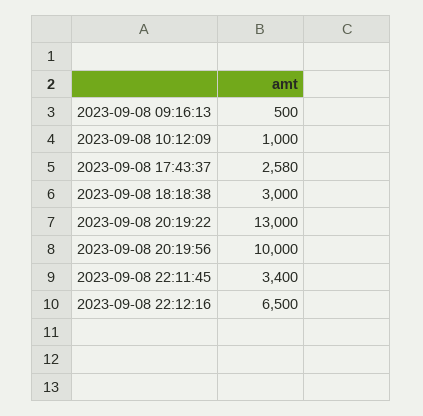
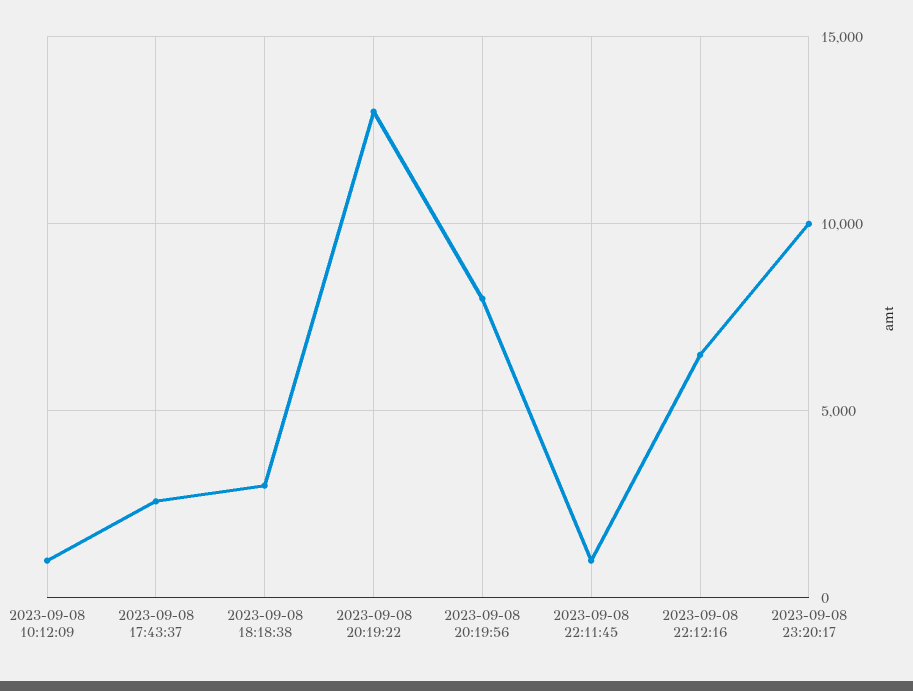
2023-09-08 09:16:13: 500 -> none
2023-09-08 20:19:56: 10000 -> 8000
2023-09-08 22:11:45: 3400 -> 1000
2023-09-08 23:20:17: none -> 10000

